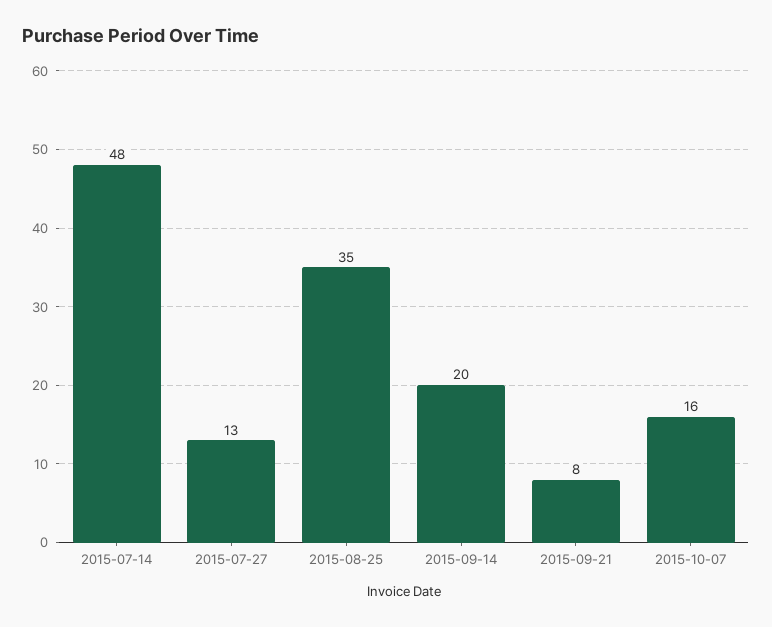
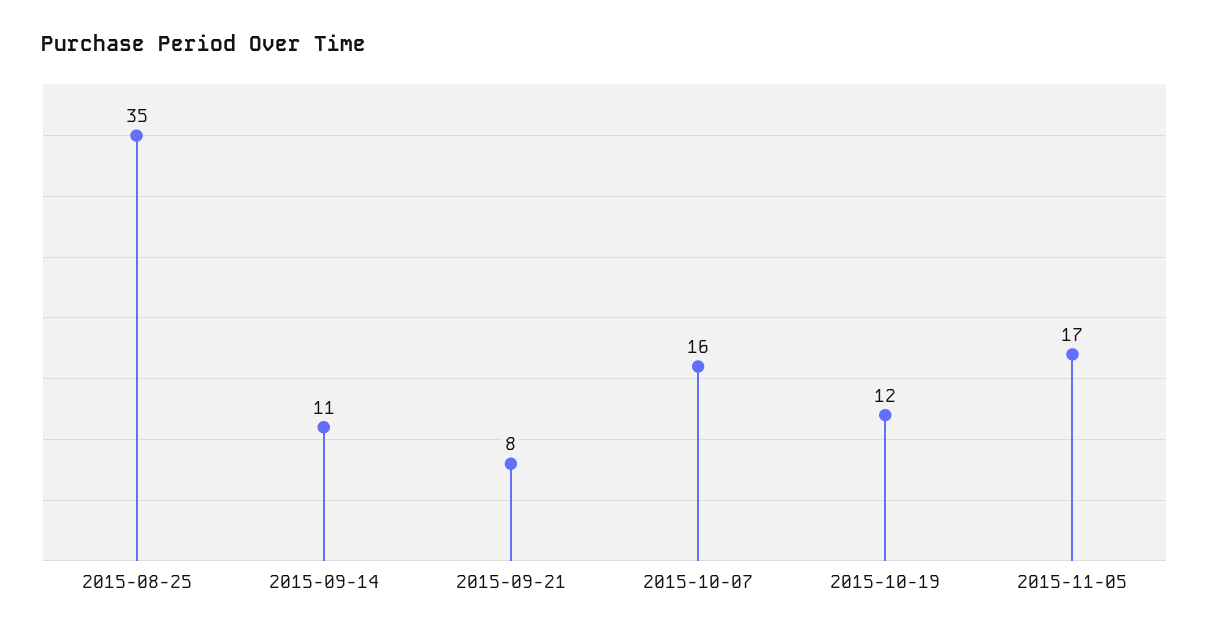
2015-07-14: 48 -> none
2015-07-27: 13 -> none
2015-09-14: 20 -> 11
2015-10-19: none -> 12
2015-11-05: none -> 17

